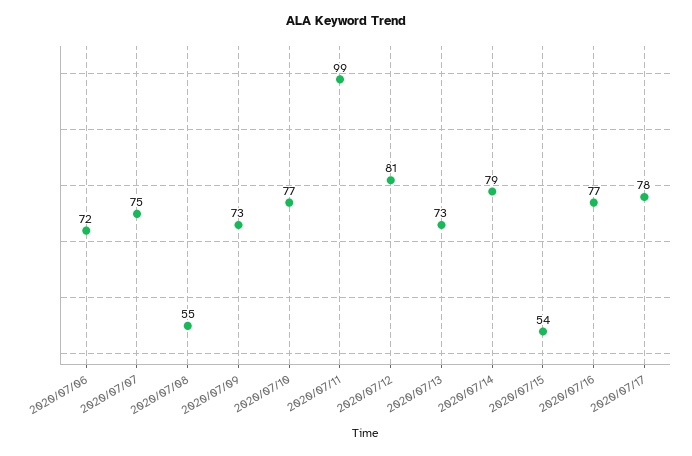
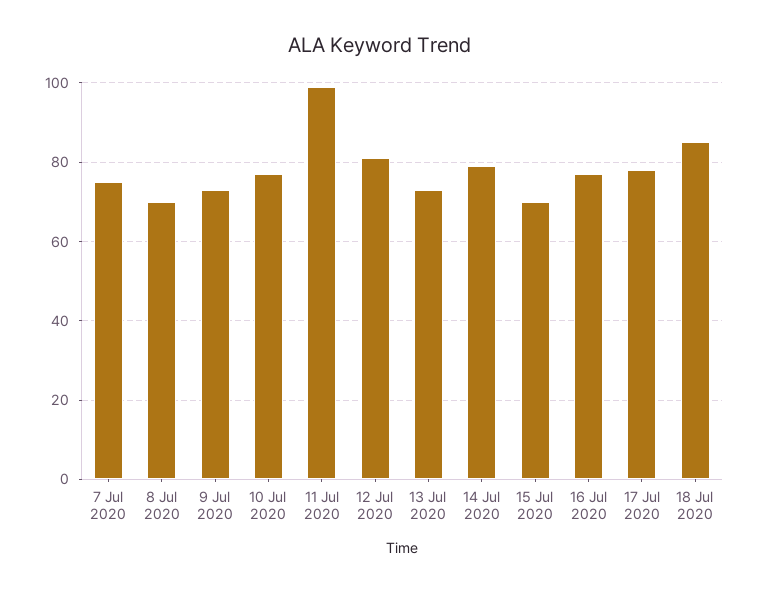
2020/07/06: 72 -> none
2020/07/08: 55 -> 70
2020/07/15: 54 -> 70
18 Jul 2020: none -> 85

